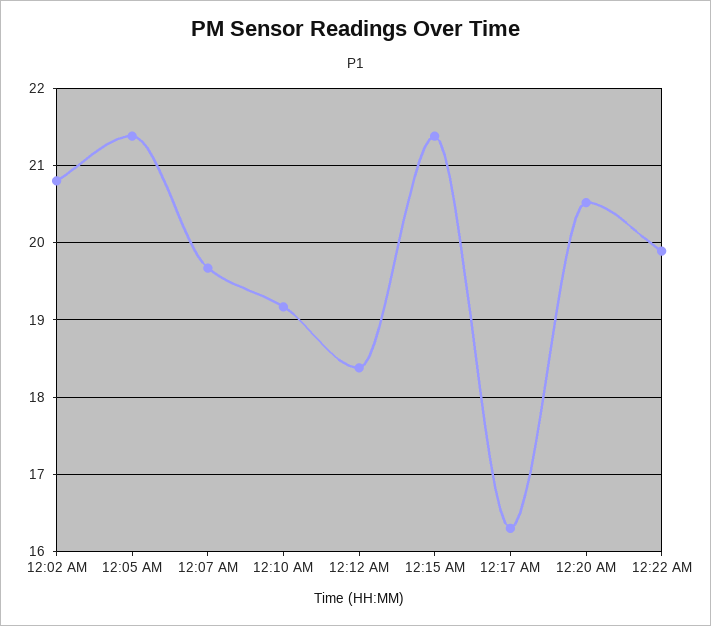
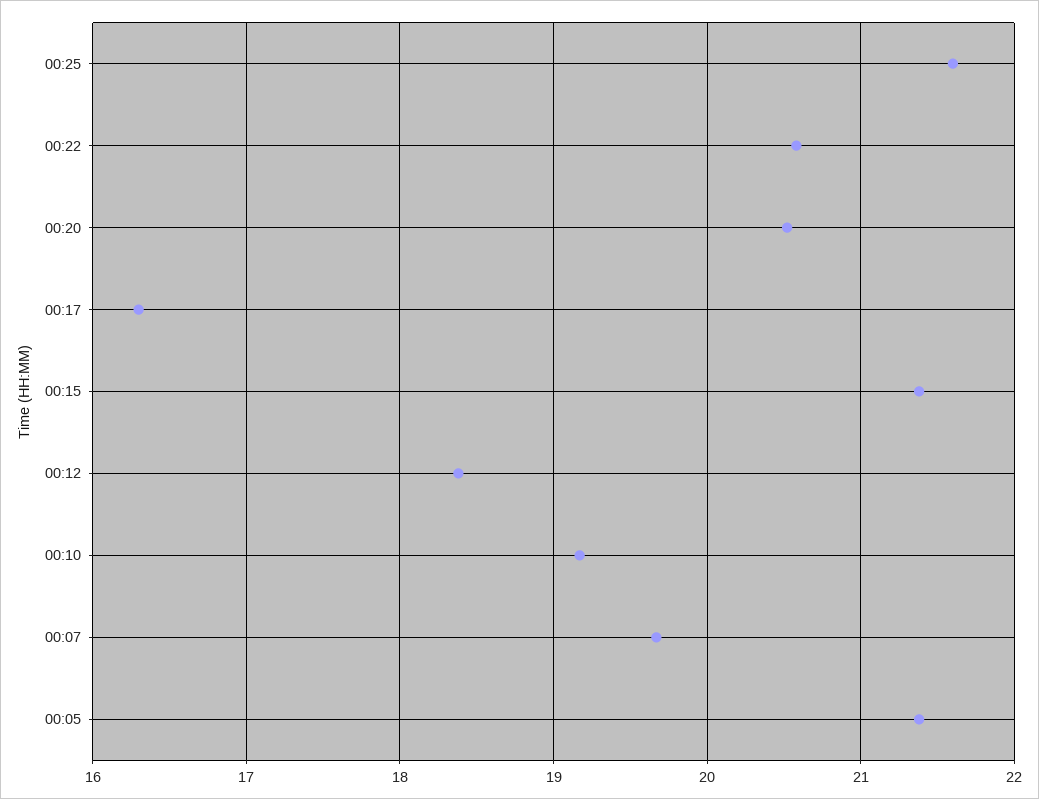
12:02 AM: 20.8 -> none
12:22 AM: 19.9 -> 20.6
00:25: none -> 21.6

